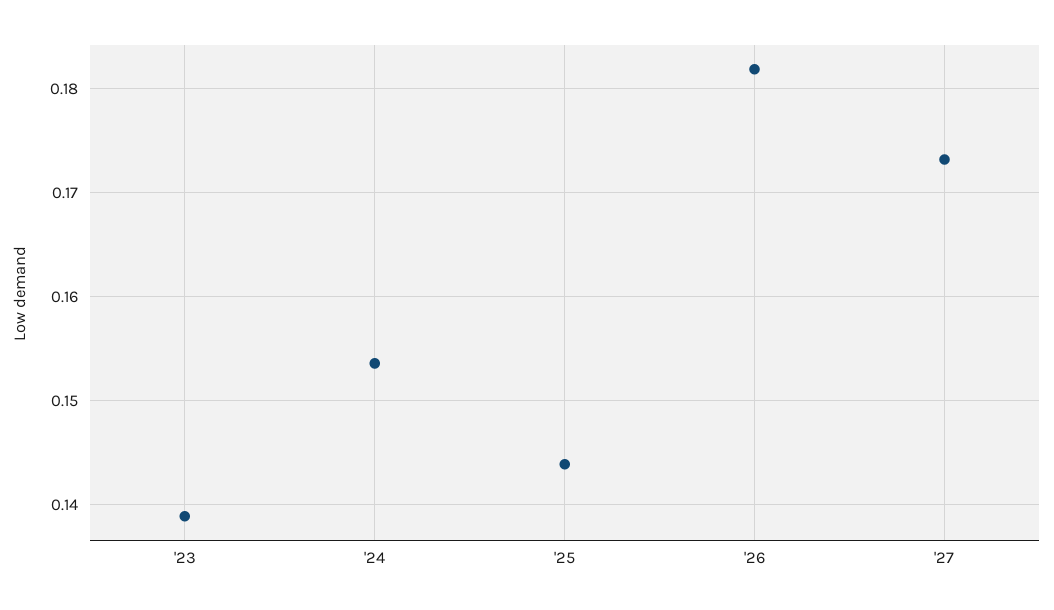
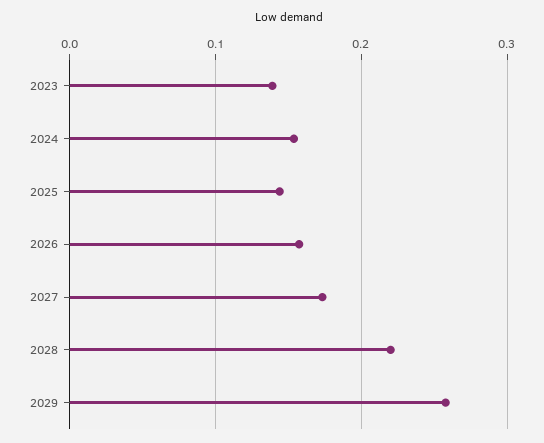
'26: 0.182 -> 0.16
2028: none -> 0.22
2029: none -> 0.26

